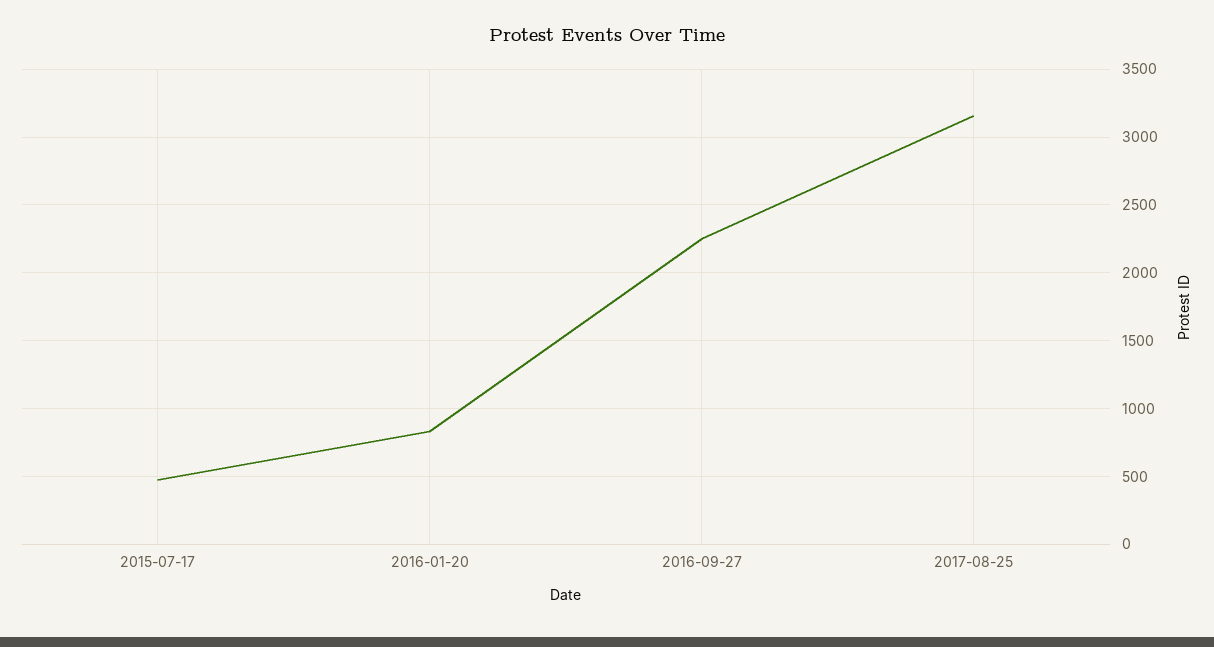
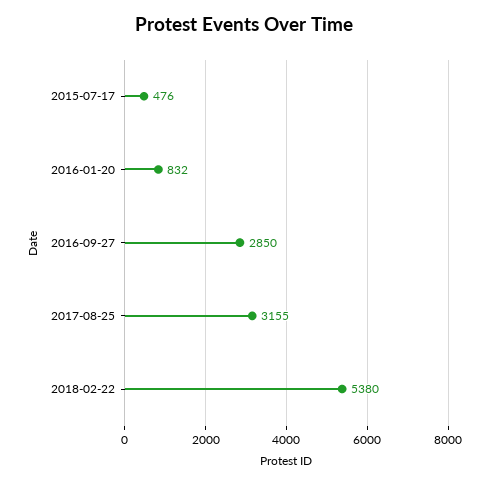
2016-09-27: 2250 -> 2850
2018-02-22: none -> 5380

